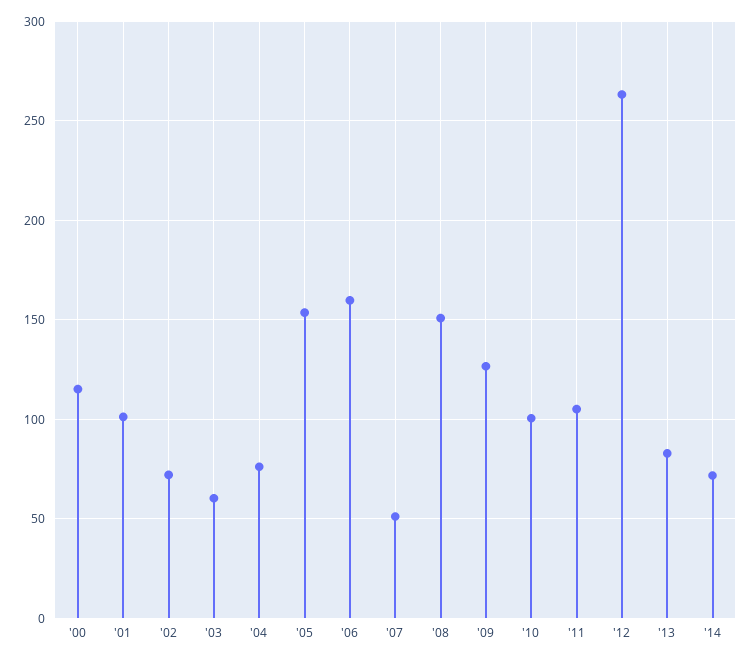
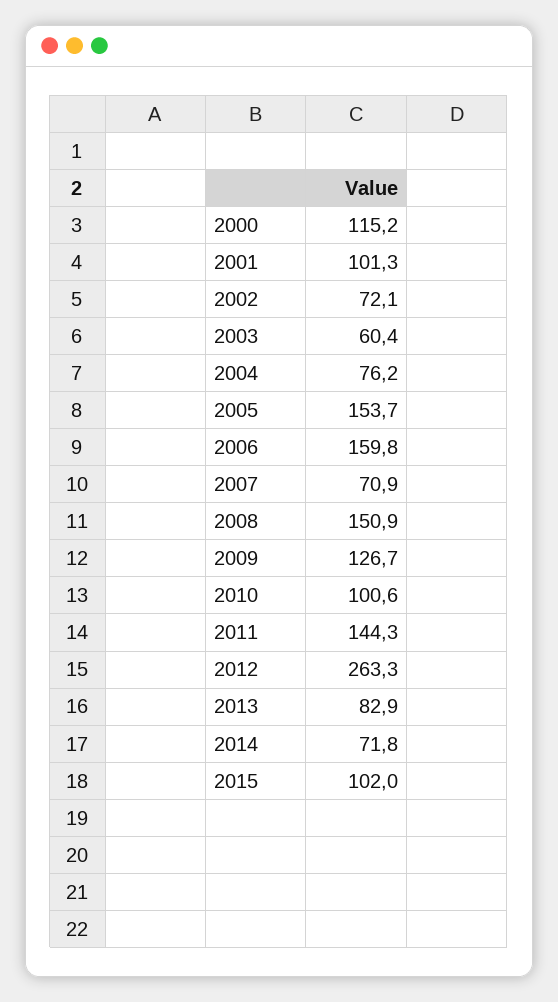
'07: 50 -> 70.9
'11: 105 -> 144.3
2015: none -> 102

